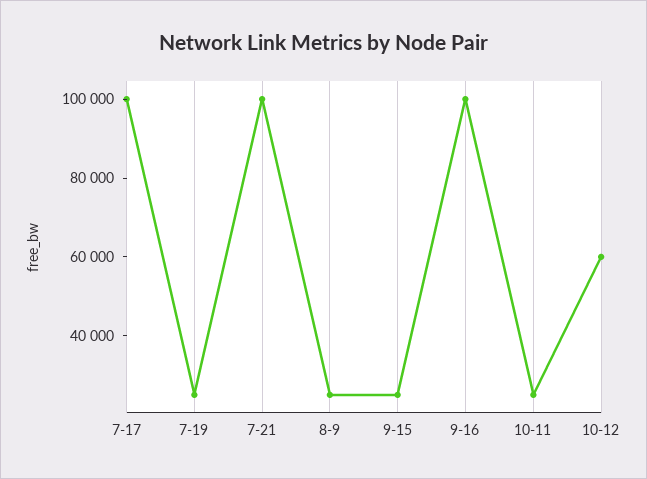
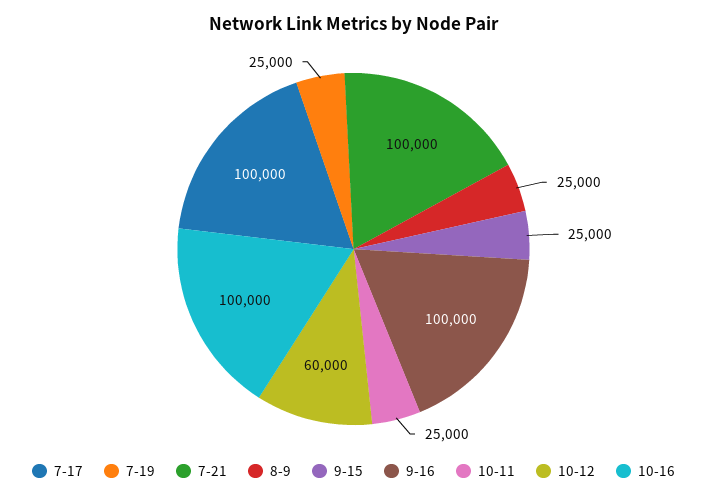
10-16: none -> 100000

